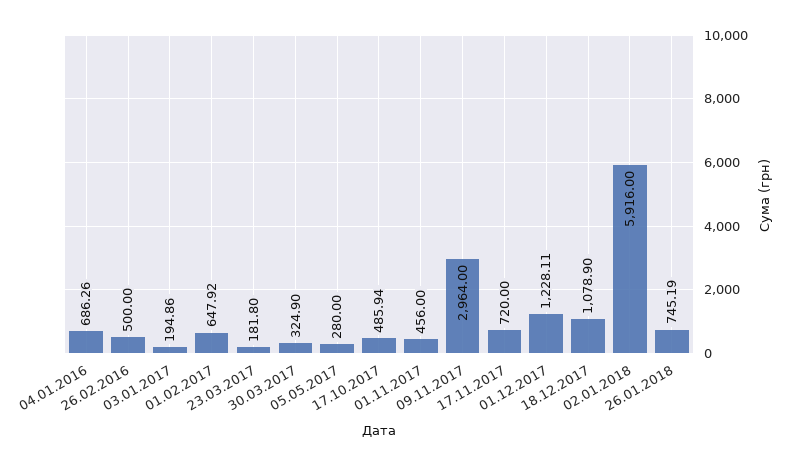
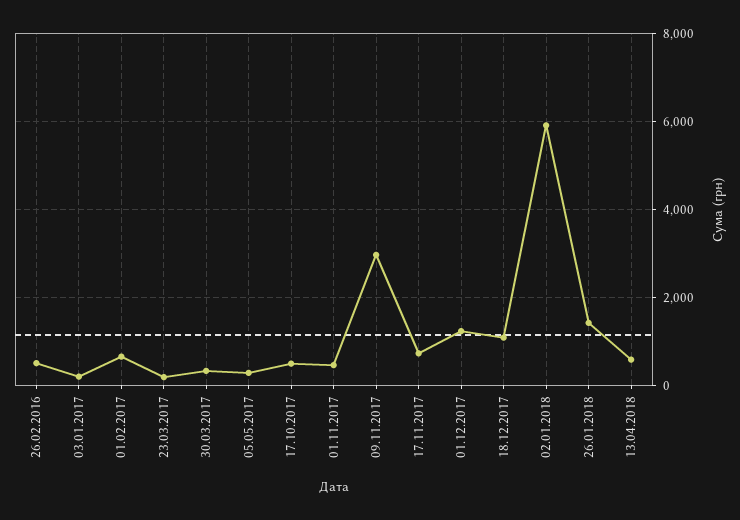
04.01.2016: 686.26 -> none
26.01.2018: 745.19 -> 1400
13.04.2018: none -> 600

